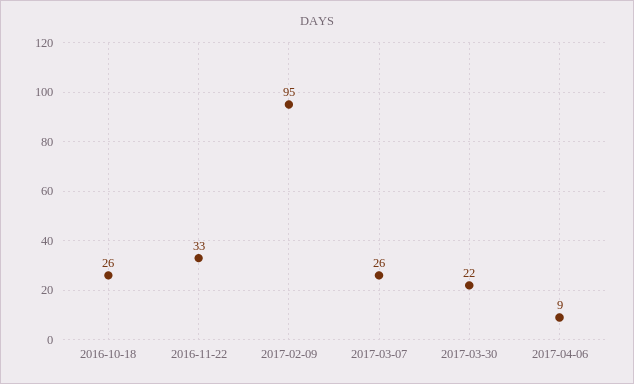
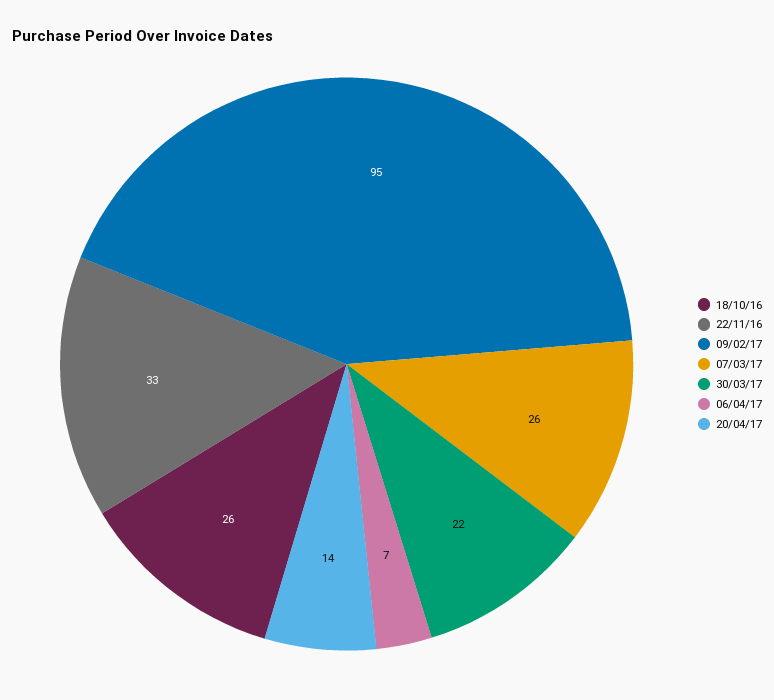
2017-04-06: 9 -> 7
20/04/17: none -> 14

